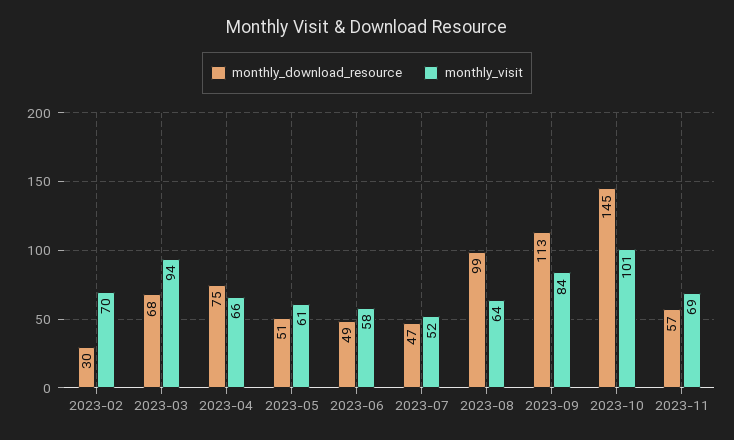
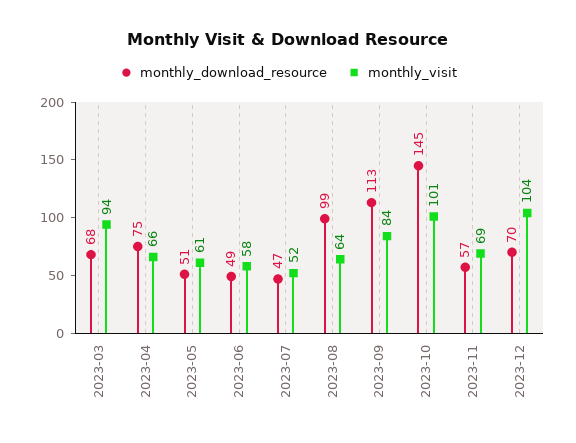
monthly_download_resource, 2023-02: 30 -> none
monthly_visit, 2023-02: 70 -> none
monthly_download_resource, 2023-12: none -> 70
monthly_visit, 2023-12: none -> 104

